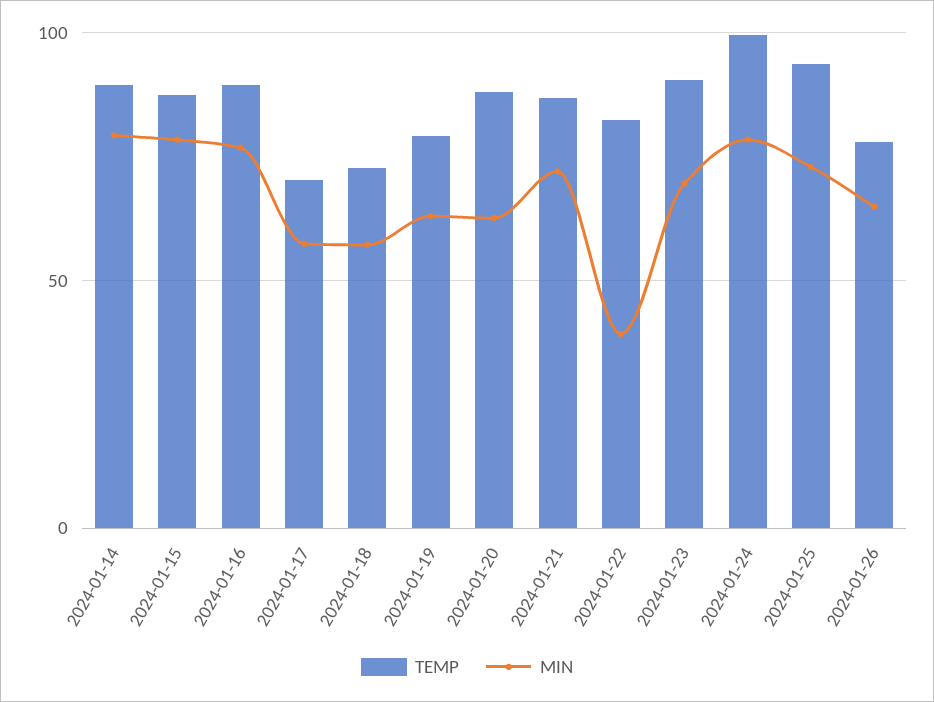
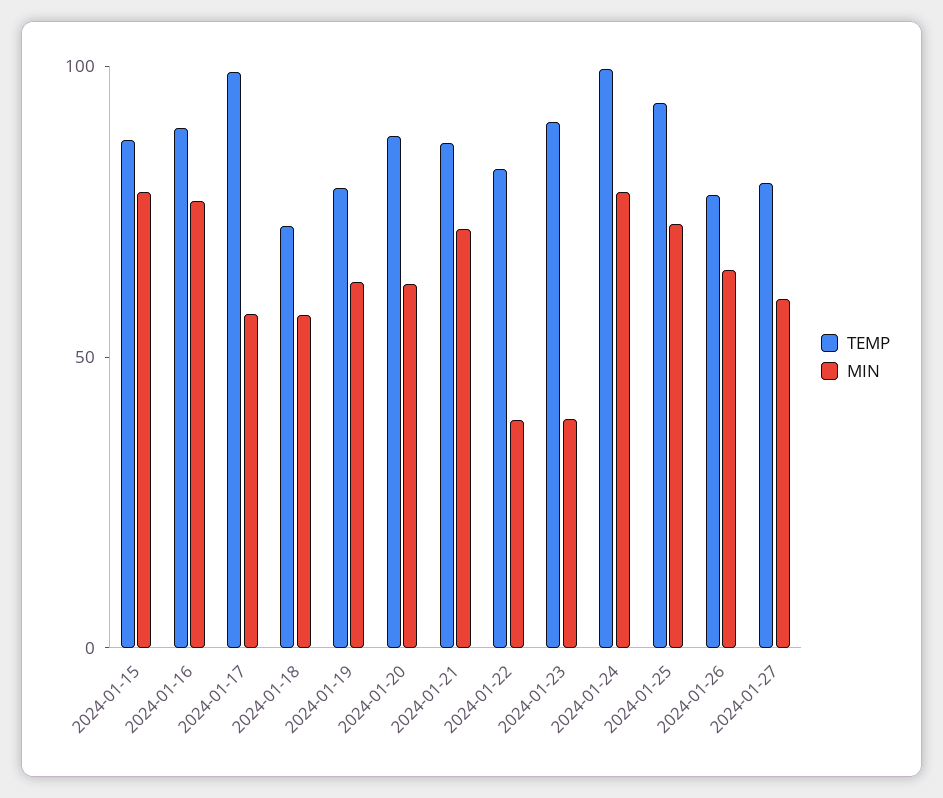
TEMP, 2024-01-14: 90 -> none
MIN, 2024-01-14: 80 -> none
TEMP, 2024-01-17: 70 -> 100
MIN, 2024-01-23: 70 -> 40
TEMP, 2024-01-27: none -> 80
MIN, 2024-01-27: none -> 60

